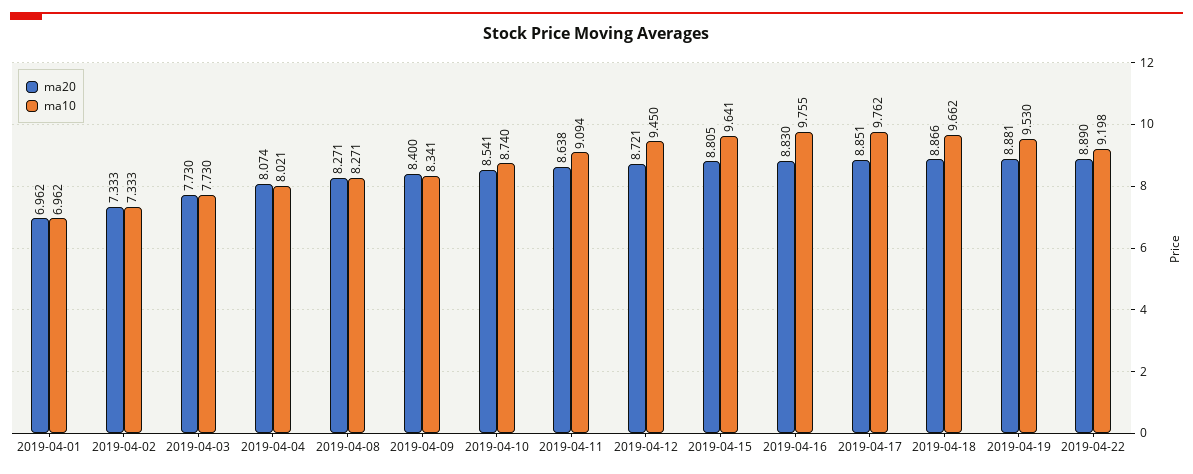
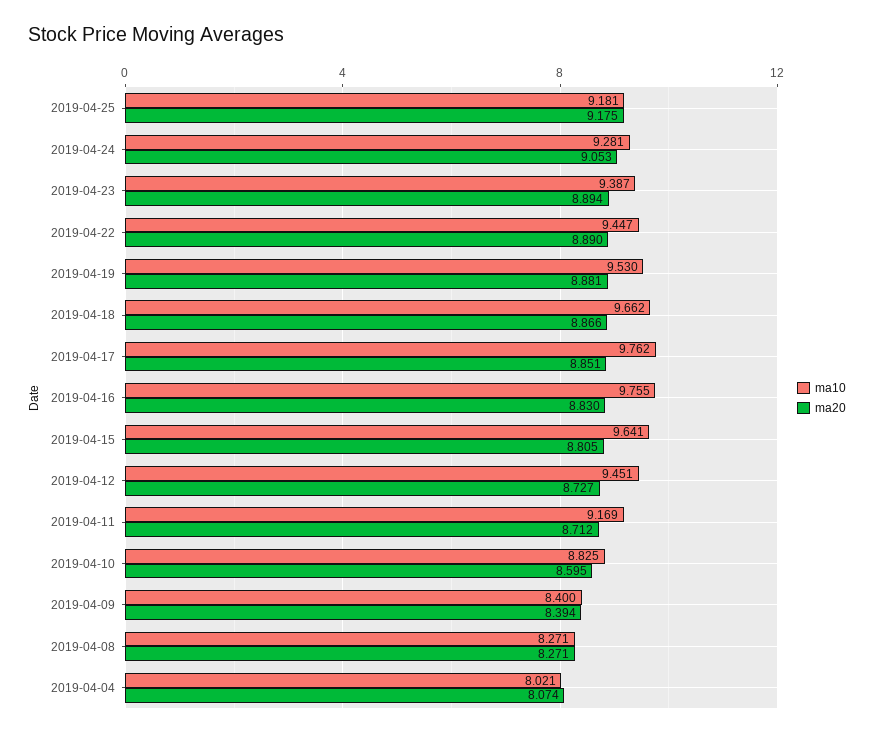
ma20, 2019-04-01: 6.962 -> none
ma10, 2019-04-01: 6.962 -> none
ma20, 2019-04-02: 7.333 -> none
ma10, 2019-04-02: 7.333 -> none
ma20, 2019-04-03: 7.73 -> none
ma10, 2019-04-03: 7.73 -> none
ma20, 2019-04-09: 8.4 -> 8.394
ma10, 2019-04-09: 8.341 -> 8.4
ma20, 2019-04-10: 8.541 -> 8.595
ma10, 2019-04-10: 8.74 -> 8.825
ma20, 2019-04-11: 8.638 -> 8.712
ma10, 2019-04-11: 9.094 -> 9.169
ma20, 2019-04-12: 8.721 -> 8.727
ma10, 2019-04-12: 9.45 -> 9.451
ma10, 2019-04-22: 9.198 -> 9.447
ma10, 2019-04-25: none -> 9.181
ma20, 2019-04-25: none -> 9.175
ma10, 2019-04-24: none -> 9.281
ma20, 2019-04-24: none -> 9.053
ma10, 2019-04-23: none -> 9.387
ma20, 2019-04-23: none -> 8.894

